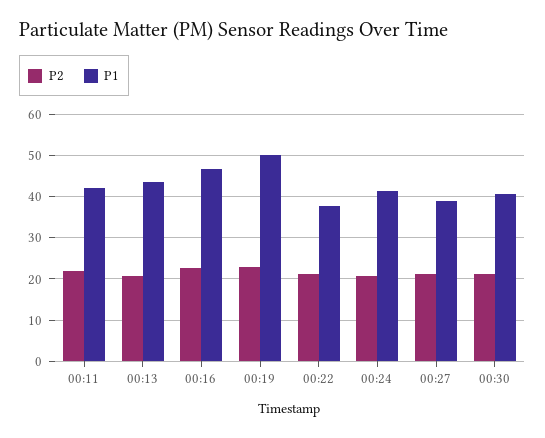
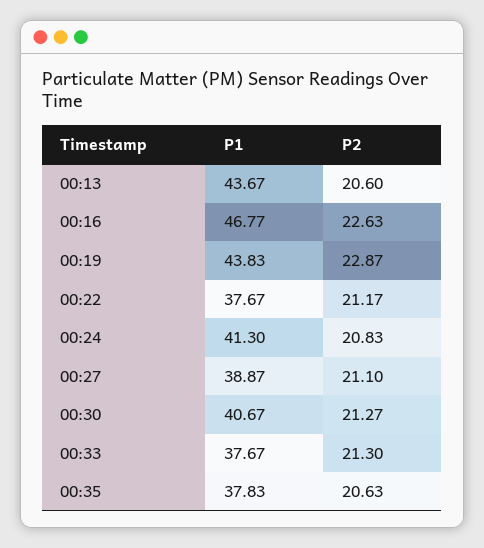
P2, 00:11: 22 -> none
P1, 00:11: 42 -> none
P1, 00:19: 50 -> 43.83
P1, 00:33: none -> 37.67
P2, 00:33: none -> 21.3
P1, 00:35: none -> 37.83
P2, 00:35: none -> 20.63

